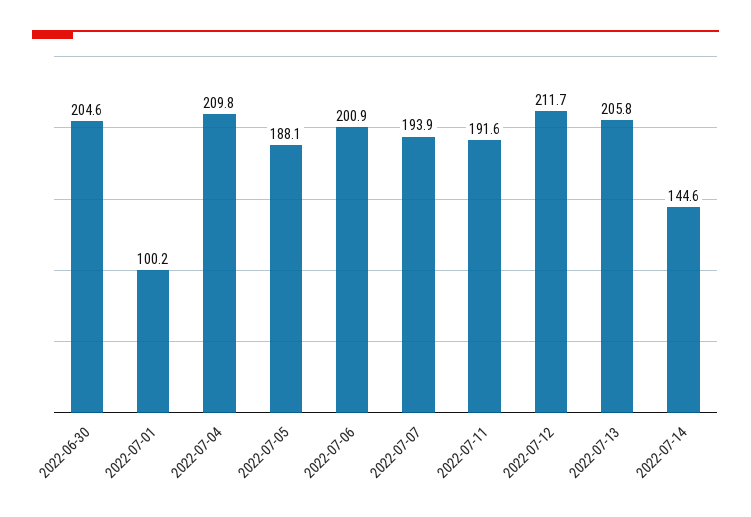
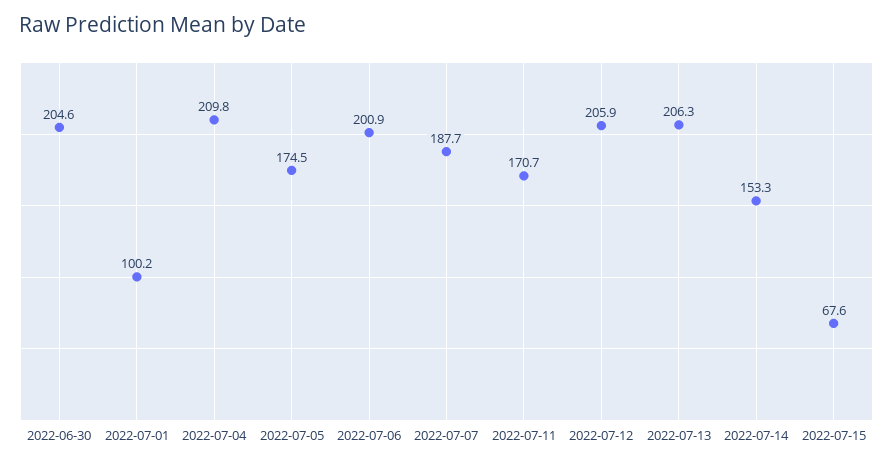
2022-07-05: 188.1 -> 174.5
2022-07-07: 193.9 -> 187.7
2022-07-11: 191.6 -> 170.7
2022-07-12: 211.7 -> 205.9
2022-07-13: 205.8 -> 206.3
2022-07-14: 144.6 -> 153.3
2022-07-15: none -> 67.6

